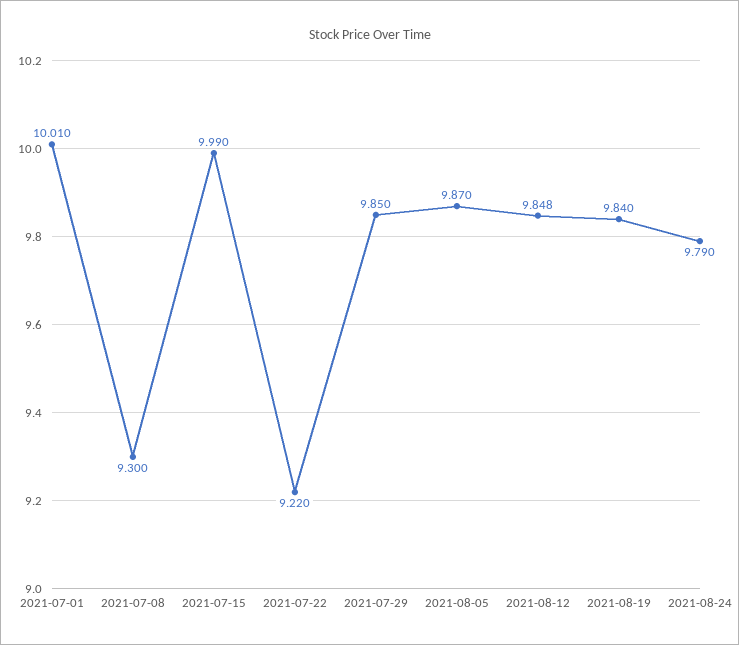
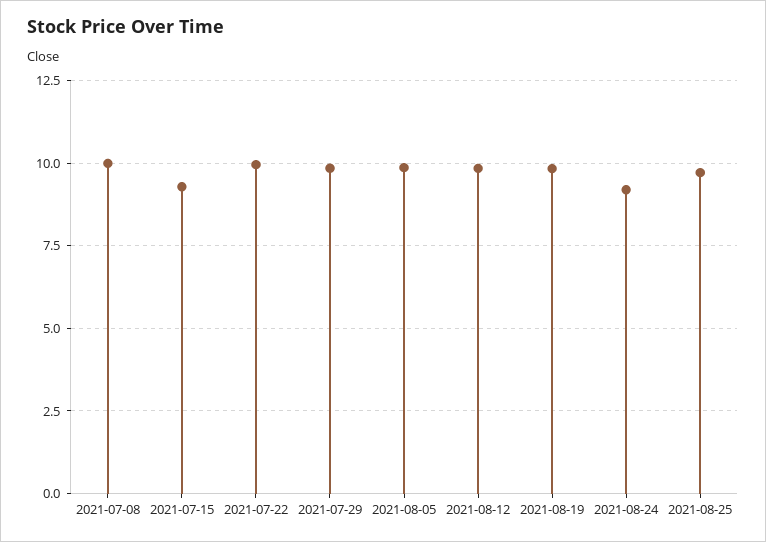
2021-07-01: 10.01 -> none
2021-07-08: 9.3 -> 10
2021-07-15: 9.99 -> 9.25
2021-07-22: 9.22 -> 10
2021-08-24: 9.79 -> 9.25
2021-08-25: none -> 9.75

